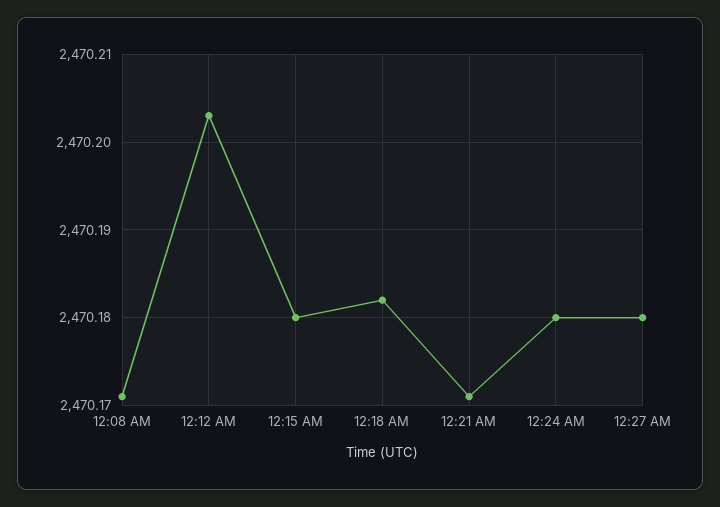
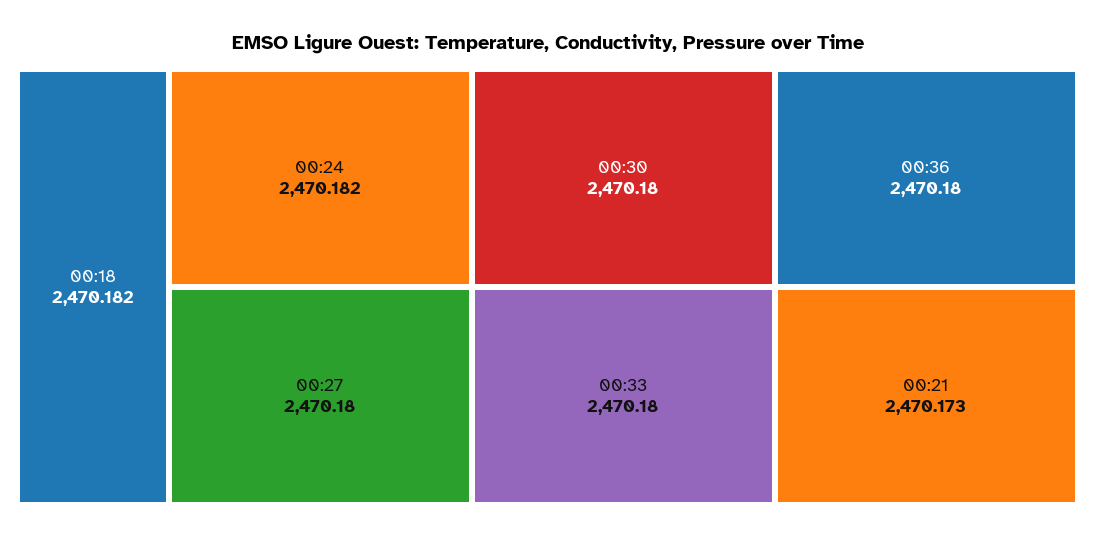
12:08 AM: 2470.171 -> none
12:12 AM: 2470.203 -> none
12:15 AM: 2470.18 -> none
12:21 AM: 2470.171 -> 2470.173
12:24 AM: 2470.18 -> 2470.182
00:30: none -> 2470.18
00:33: none -> 2470.18
00:36: none -> 2470.18

